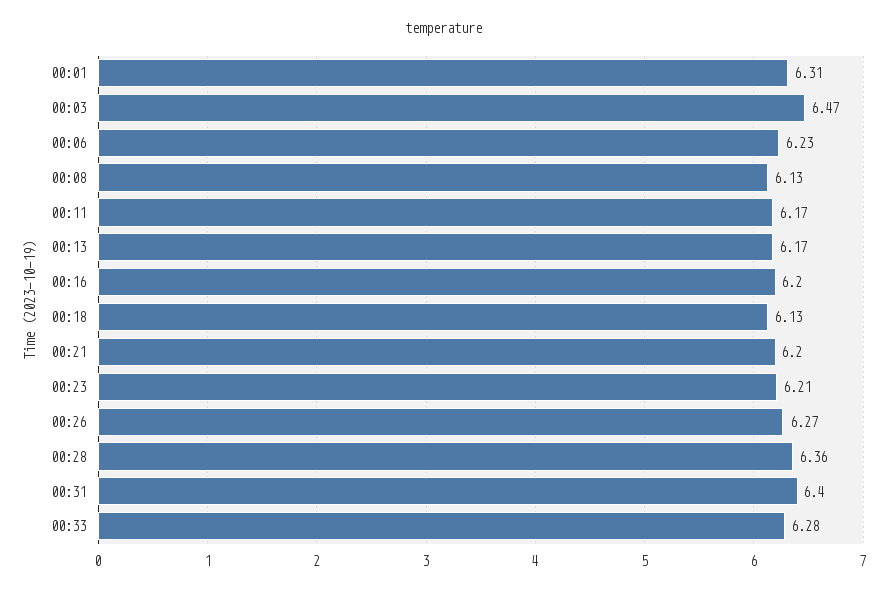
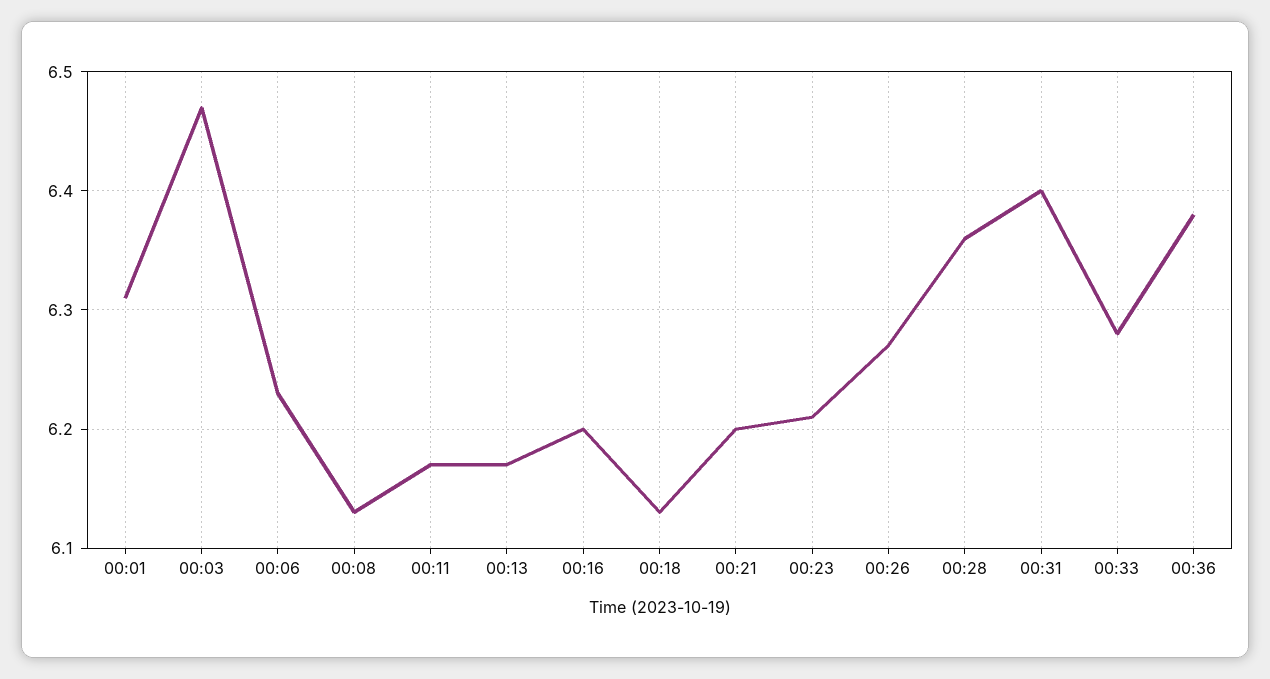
00:36: none -> 6.38

